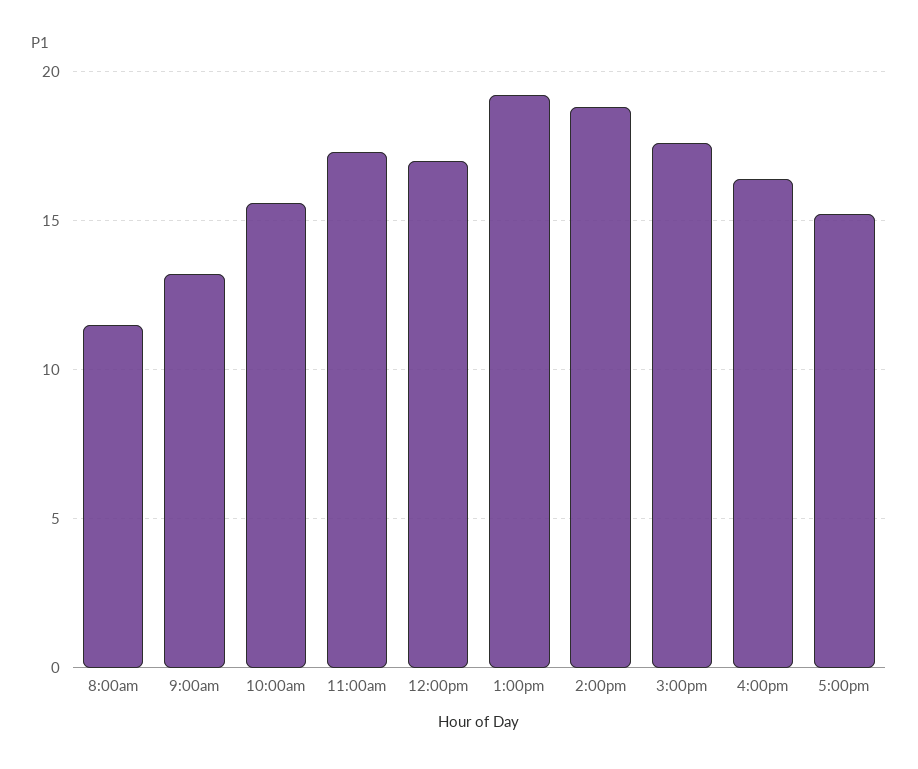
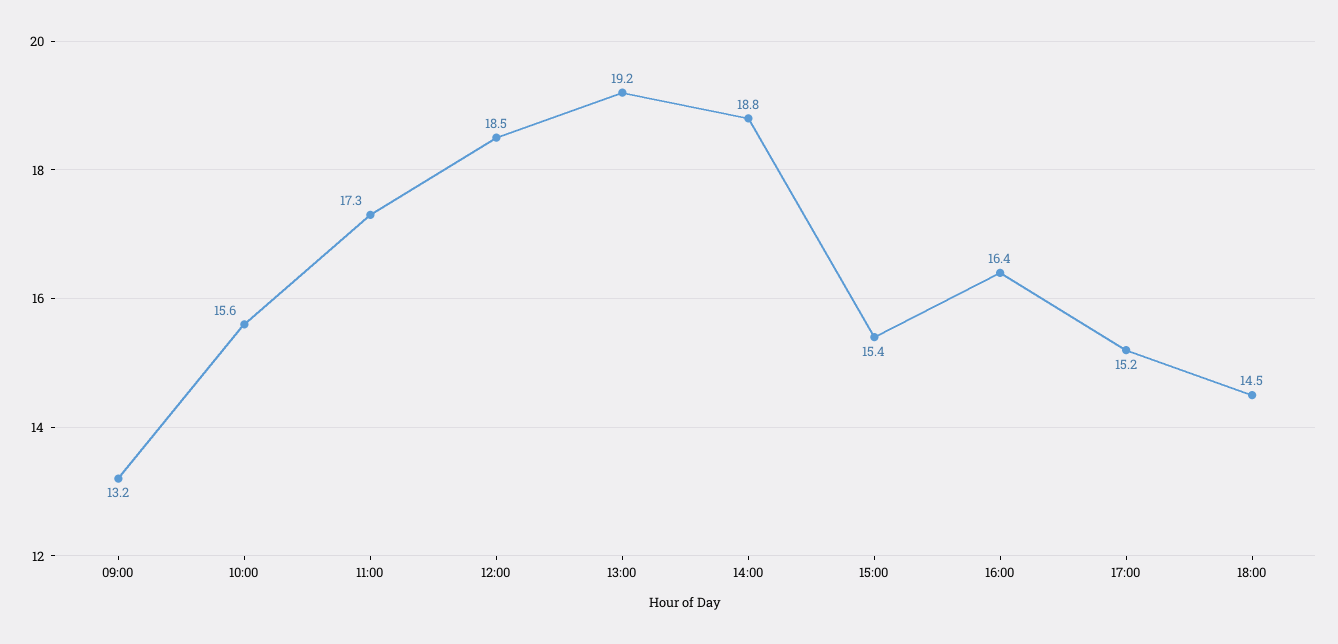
8:00am: 11.5 -> none
12:00pm: 17 -> 18.5
3:00pm: 17.5 -> 15.4
18:00: none -> 14.5

